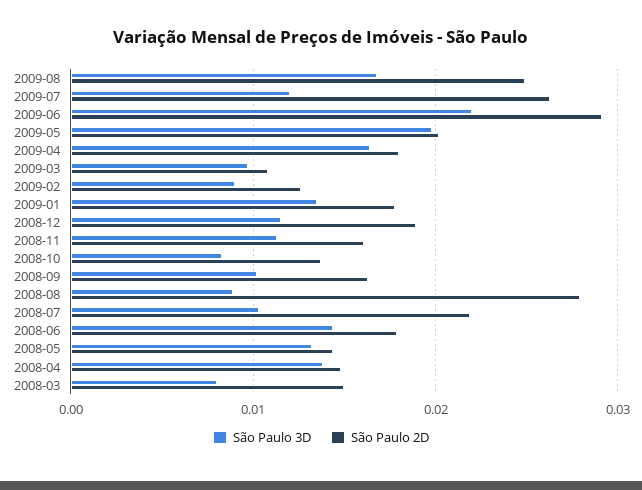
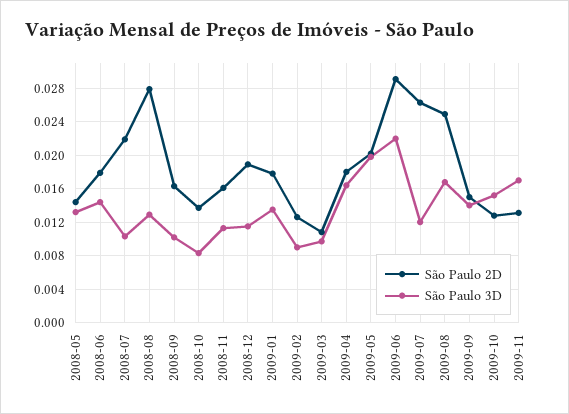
São Paulo 3D, 2008-08: 0.009 -> 0.013
São Paulo 3D, 2008-04: 0.014 -> none
São Paulo 2D, 2008-04: 0.015 -> none
São Paulo 3D, 2008-03: 0.008 -> none
São Paulo 2D, 2008-03: 0.015 -> none
São Paulo 2D, 2009-09: none -> 0.015
São Paulo 3D, 2009-09: none -> 0.014
São Paulo 2D, 2009-10: none -> 0.013
São Paulo 3D, 2009-10: none -> 0.015
São Paulo 2D, 2009-11: none -> 0.013
São Paulo 3D, 2009-11: none -> 0.017

